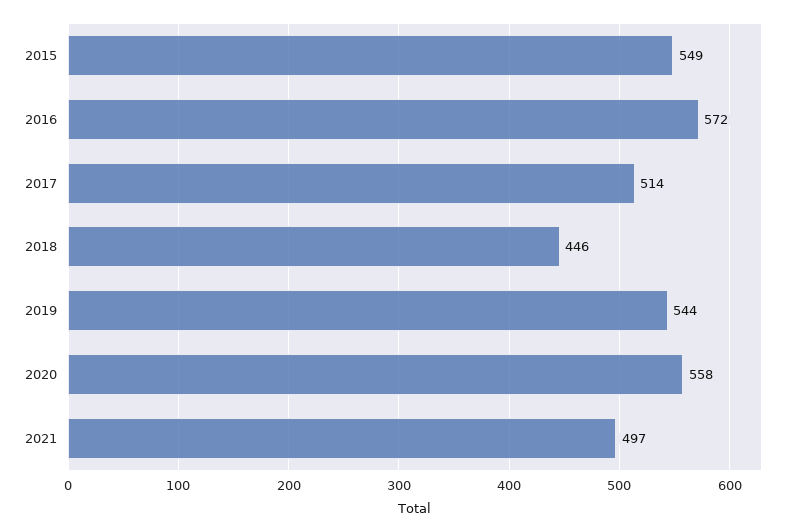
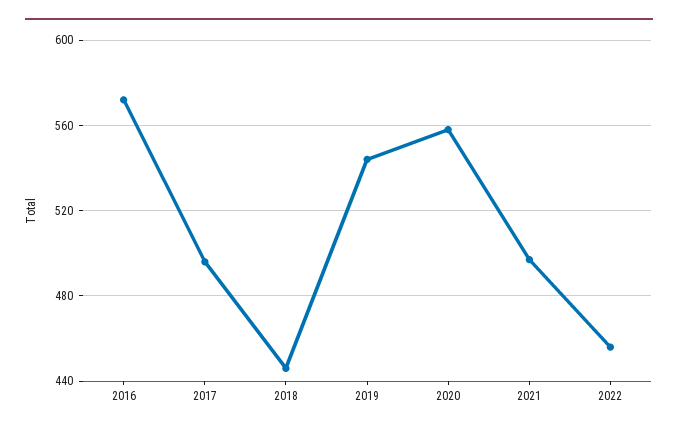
2015: 549 -> none
2017: 514 -> 495
2022: none -> 455

